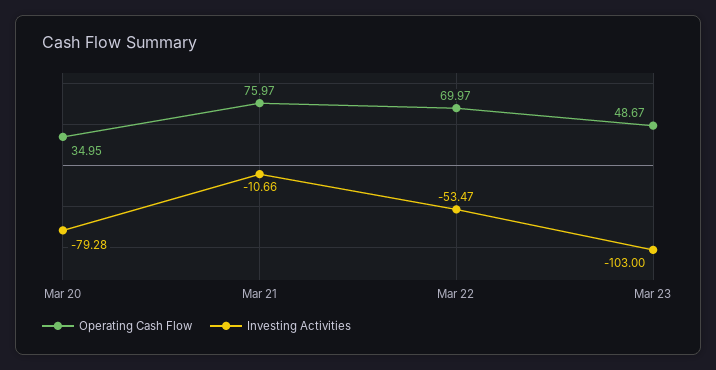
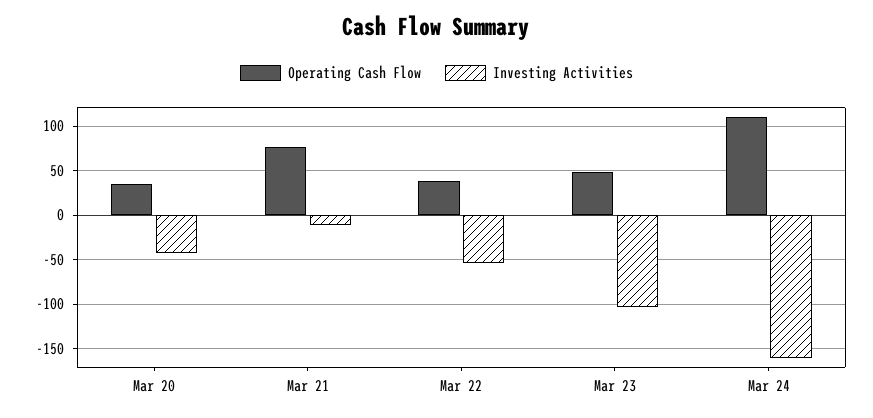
Investing Activities, Mar 20: -79.28 -> -40
Operating Cash Flow, Mar 22: 69.97 -> 40
Operating Cash Flow, Mar 24: none -> 110
Investing Activities, Mar 24: none -> -160

